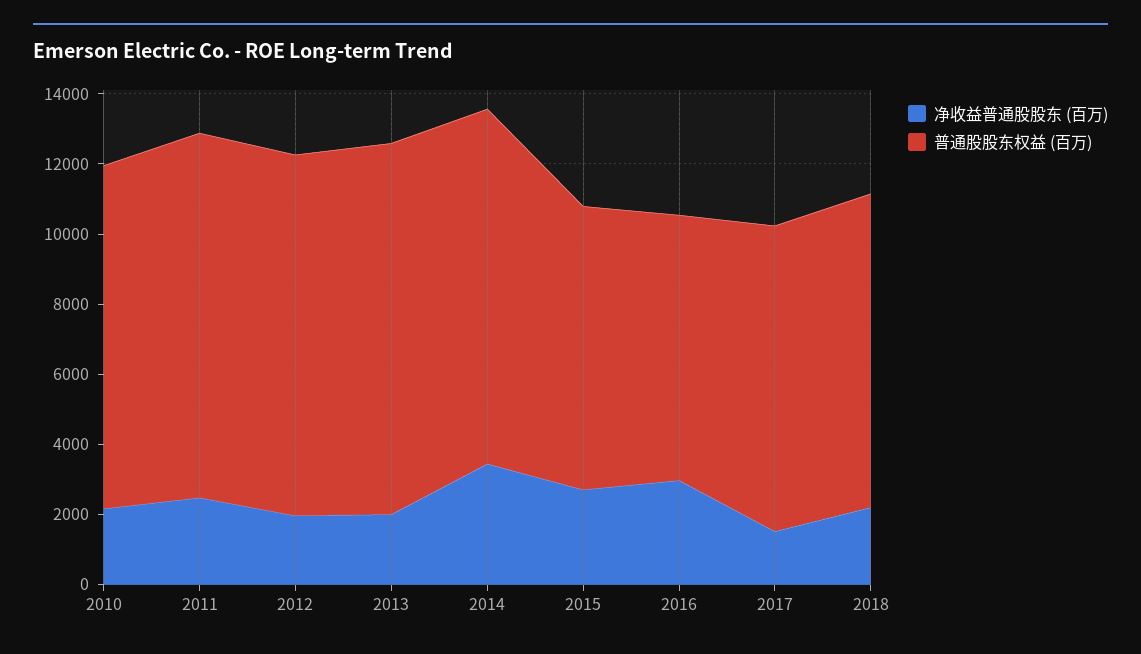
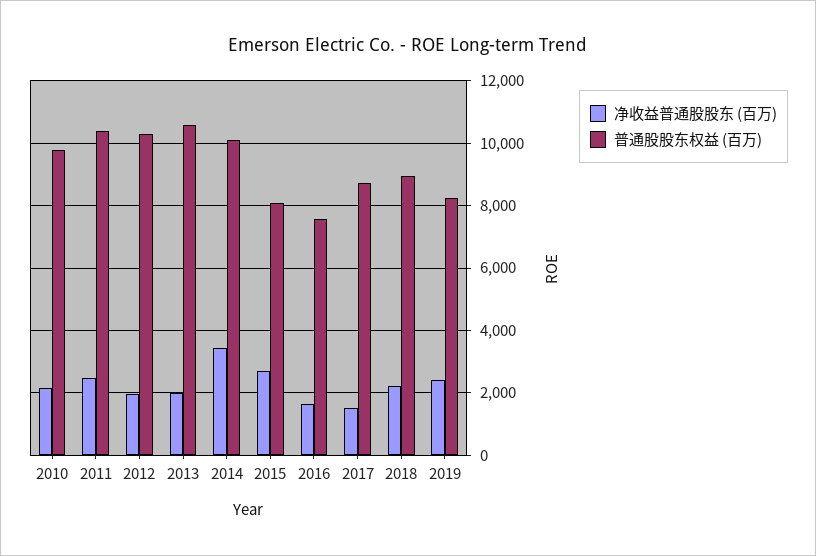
净收益普通股股东 (百万), 2016: 3000 -> 1600
净收益普通股股东 (百万), 2019: none -> 2400
普通股股东权益 (百万), 2019: none -> 8200

